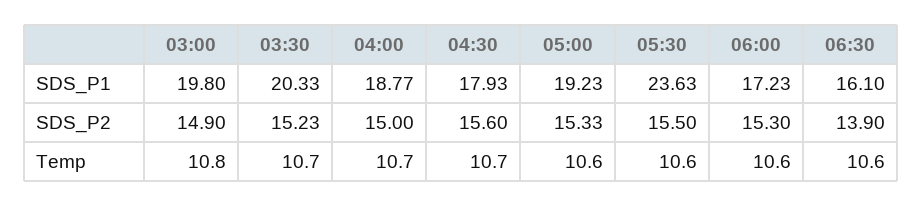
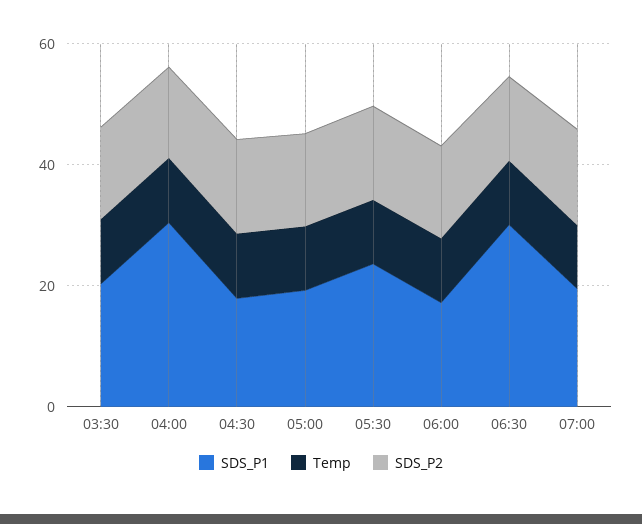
SDS_P1, 03:00: 19.8 -> none
SDS_P1, 04:00: 18.77 -> 30
SDS_P1, 06:30: 16.1 -> 30
SDS_P2, 03:00: 14.9 -> none
Temp, 03:00: 10.8 -> none
SDS_P1, 07:00: none -> 20
Temp, 07:00: none -> 10
SDS_P2, 07:00: none -> 15

